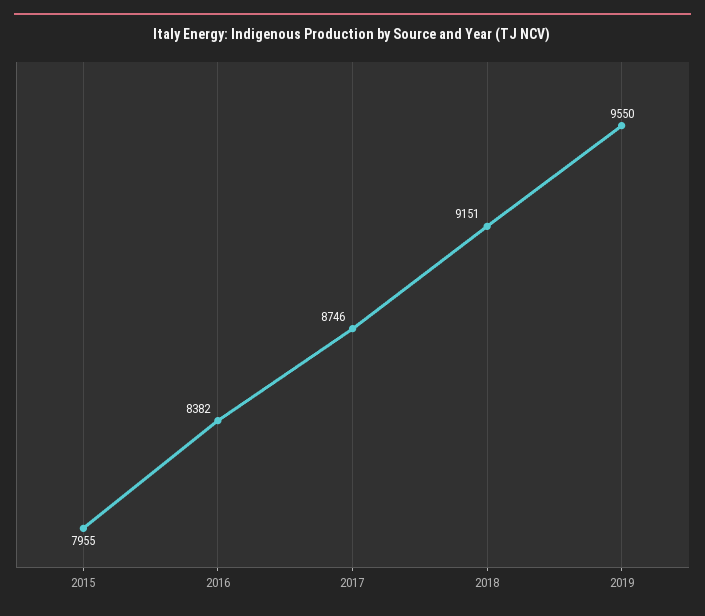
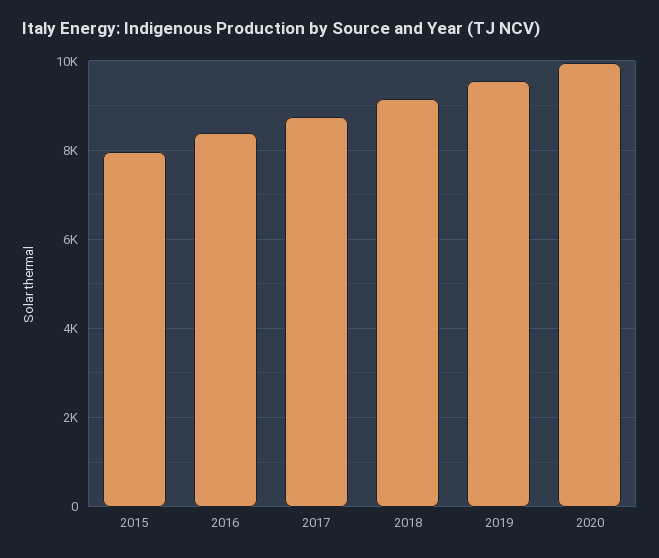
2020: none -> 10000

